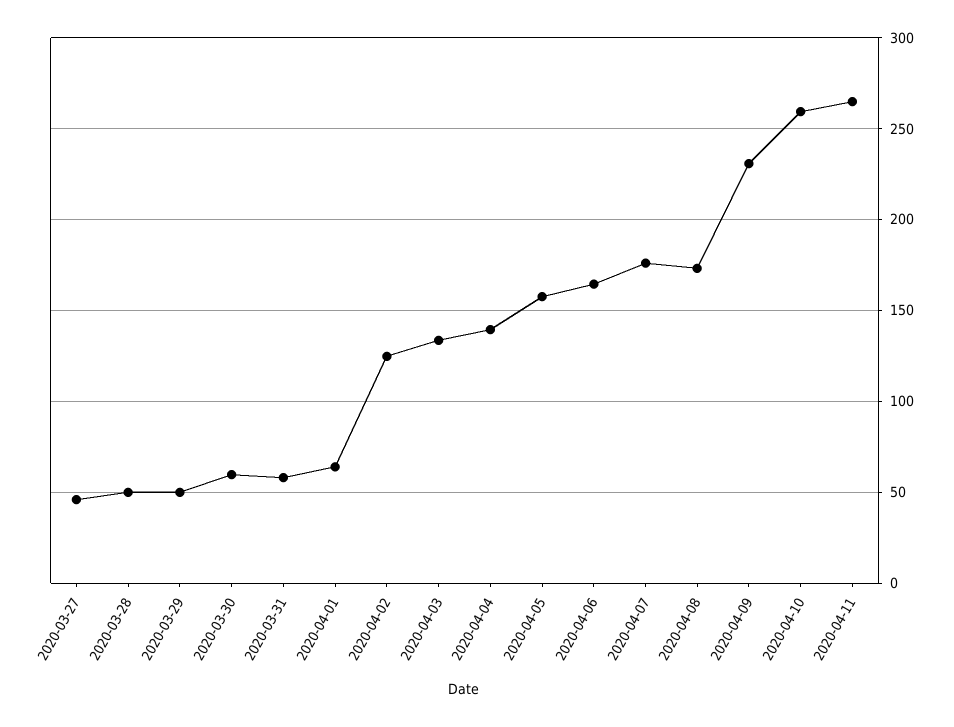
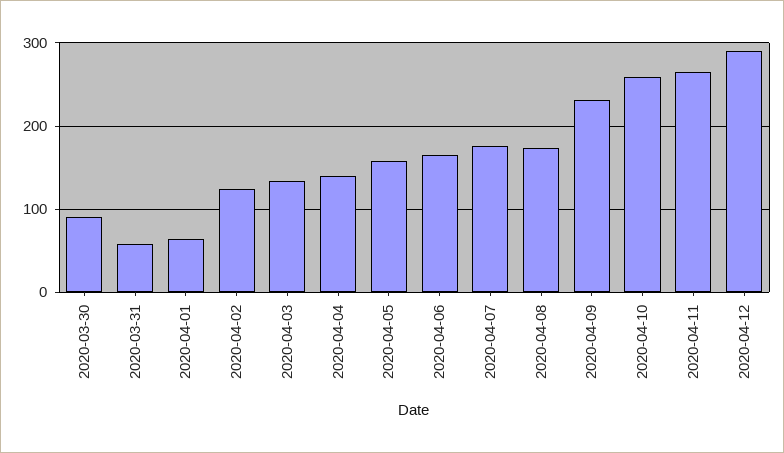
2020-03-27: 45 -> none
2020-03-28: 50 -> none
2020-03-29: 50 -> none
2020-03-30: 60 -> 90
2020-04-12: none -> 290

